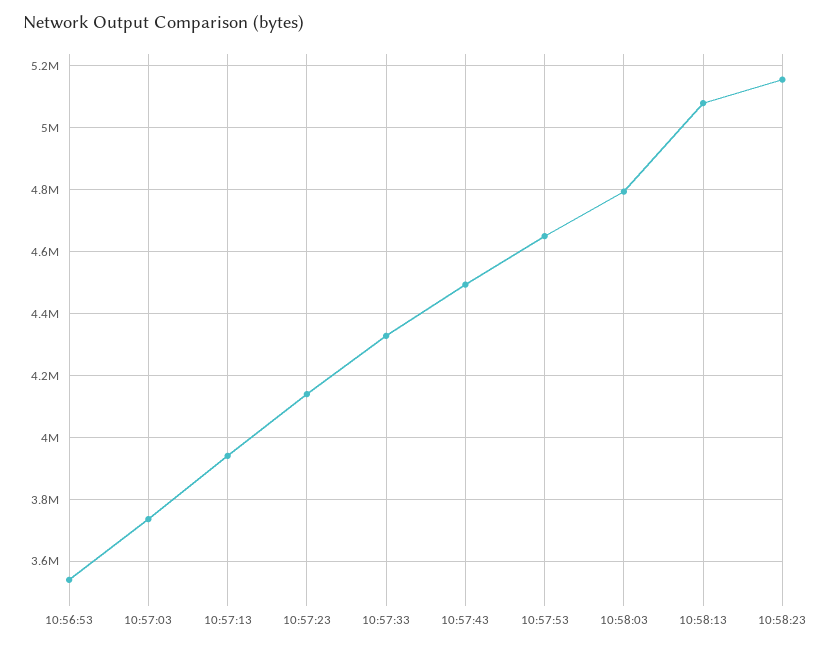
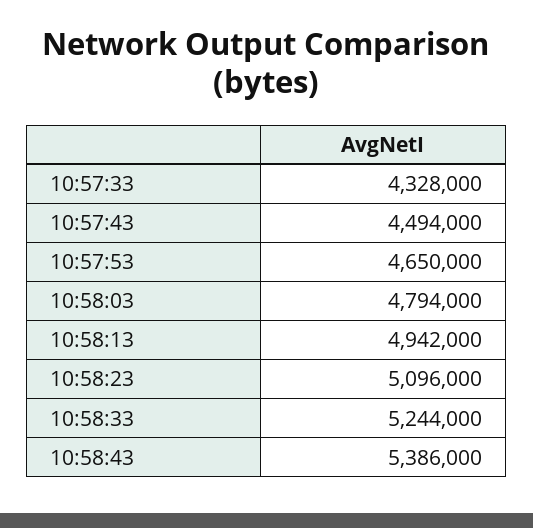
10:56:53: 3540000 -> none
10:57:03: 3740000 -> none
10:57:13: 3940000 -> none
10:57:23: 4140000 -> none
10:58:13: 5080000 -> 4942000
10:58:23: 5160000 -> 5096000
10:58:33: none -> 5244000
10:58:43: none -> 5386000

